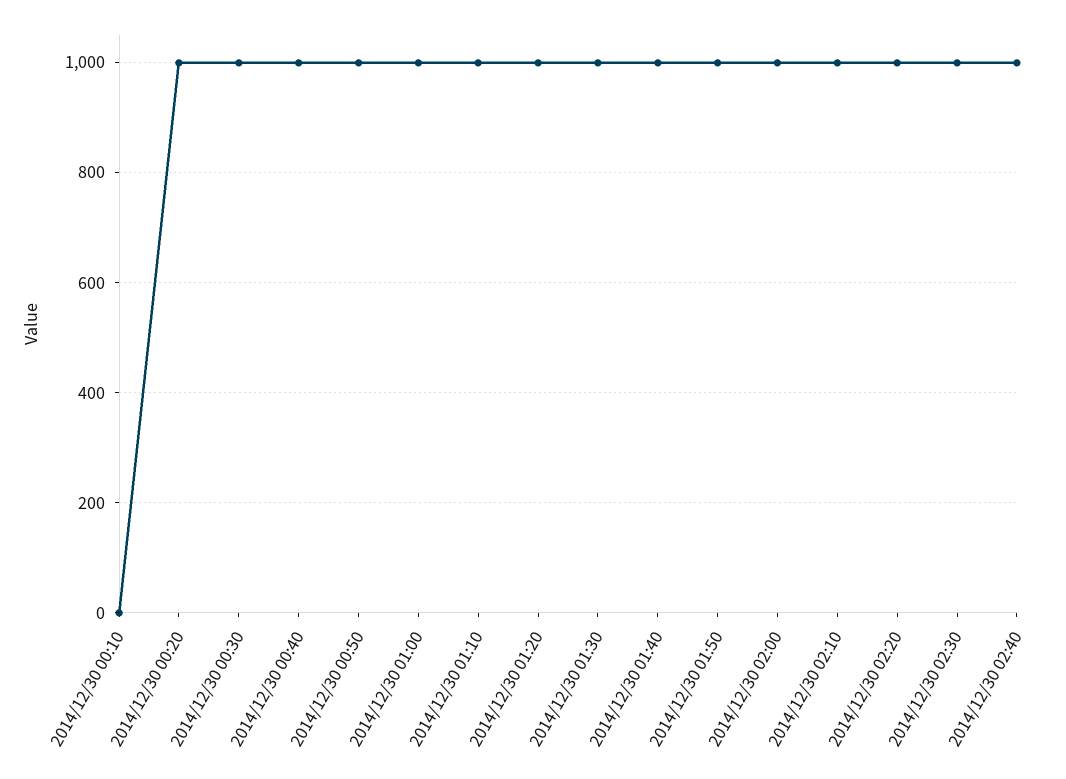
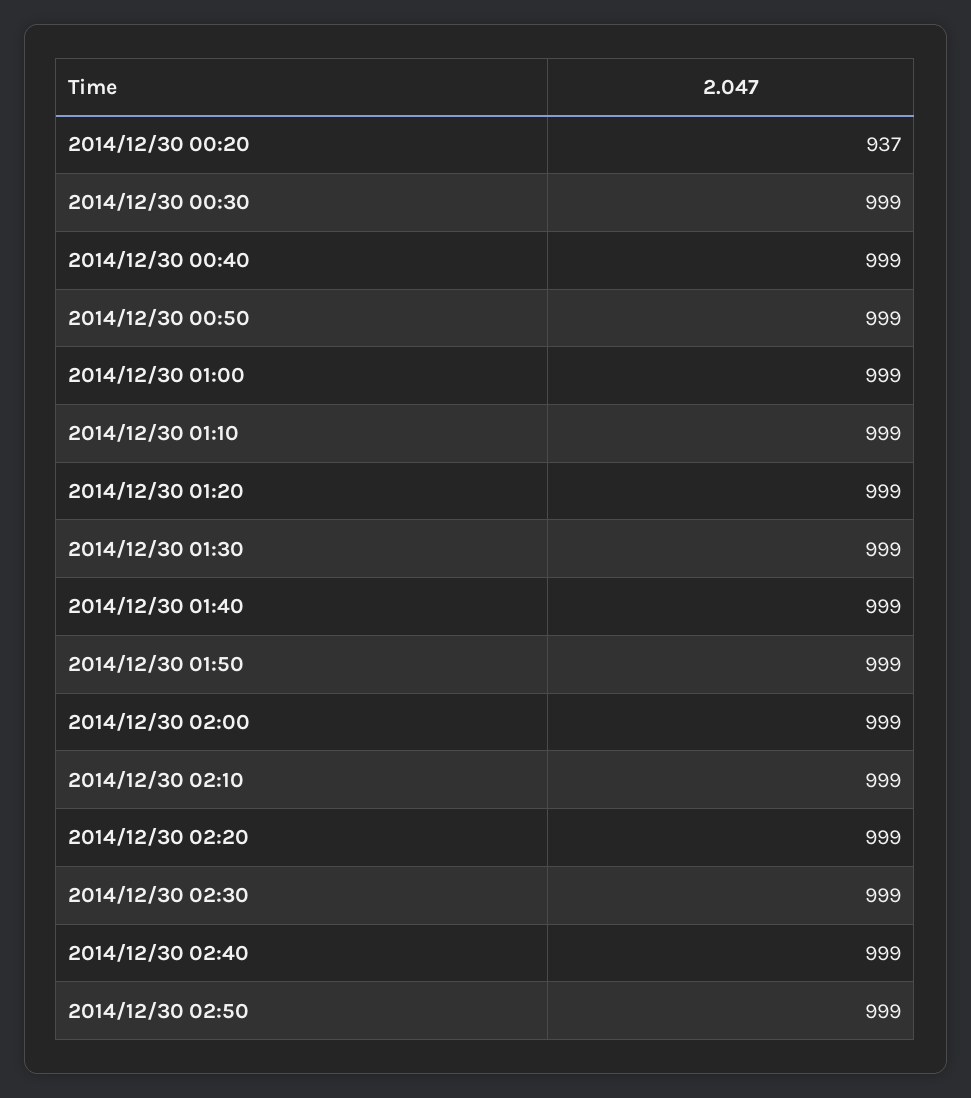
2014/12/30 00:10: 0 -> none
2014/12/30 00:20: 1000 -> 937
2014/12/30 02:50: none -> 999

